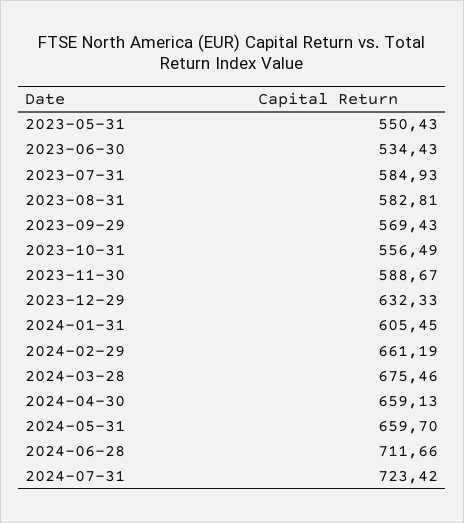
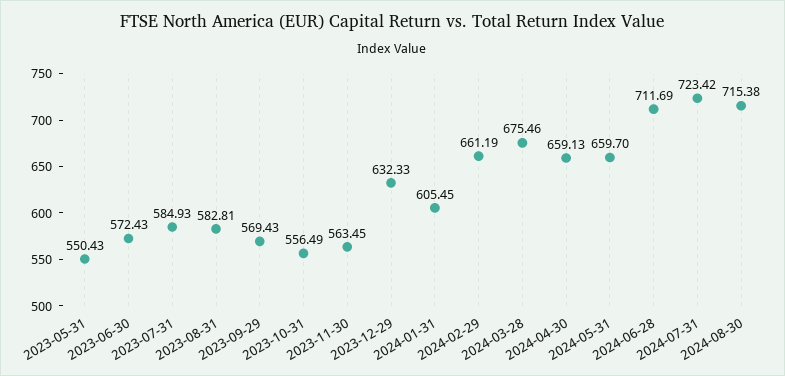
2023-06-30: 534.43 -> 572.43
2023-11-30: 588.67 -> 563.45
2024-06-28: 711.66 -> 711.69
2024-08-30: none -> 715.38

